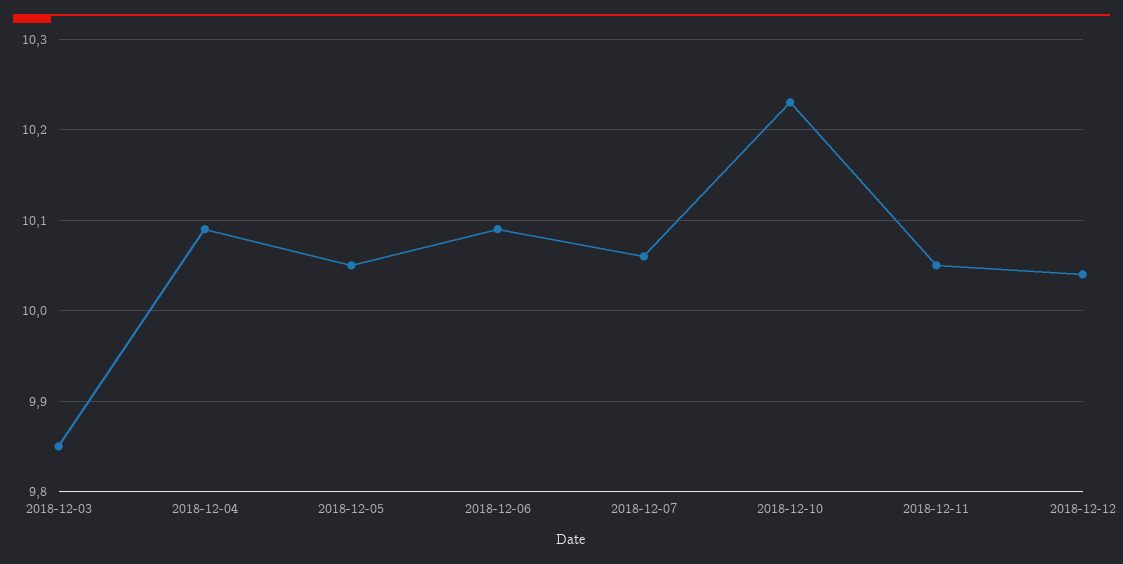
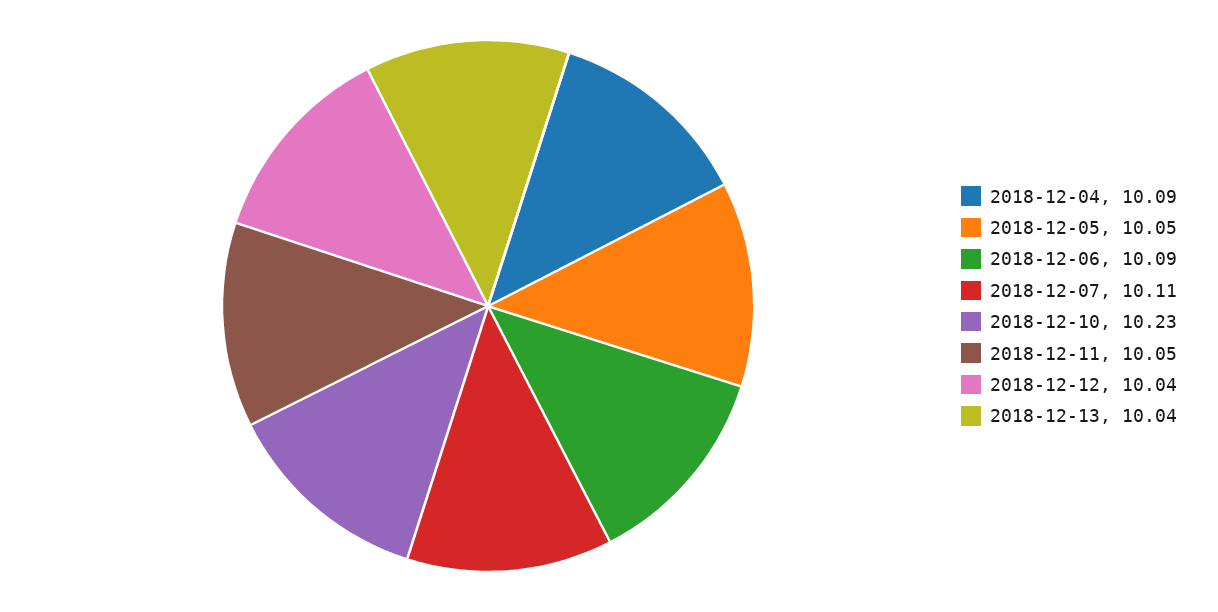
2018-12-03: 9.85 -> none
2018-12-07: 10.06 -> 10.11
2018-12-13: none -> 10.04

